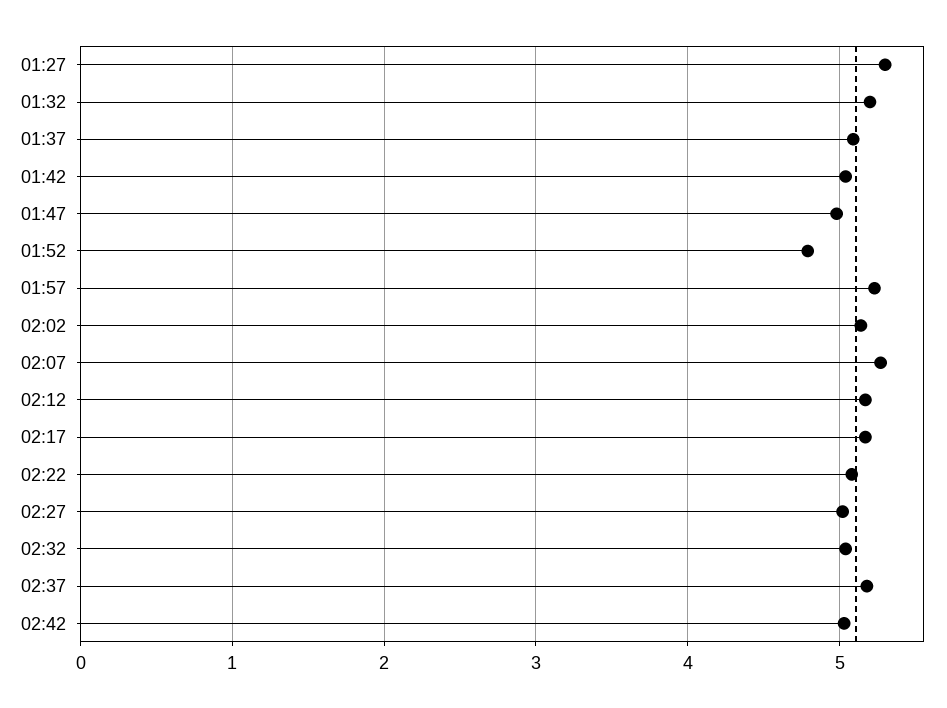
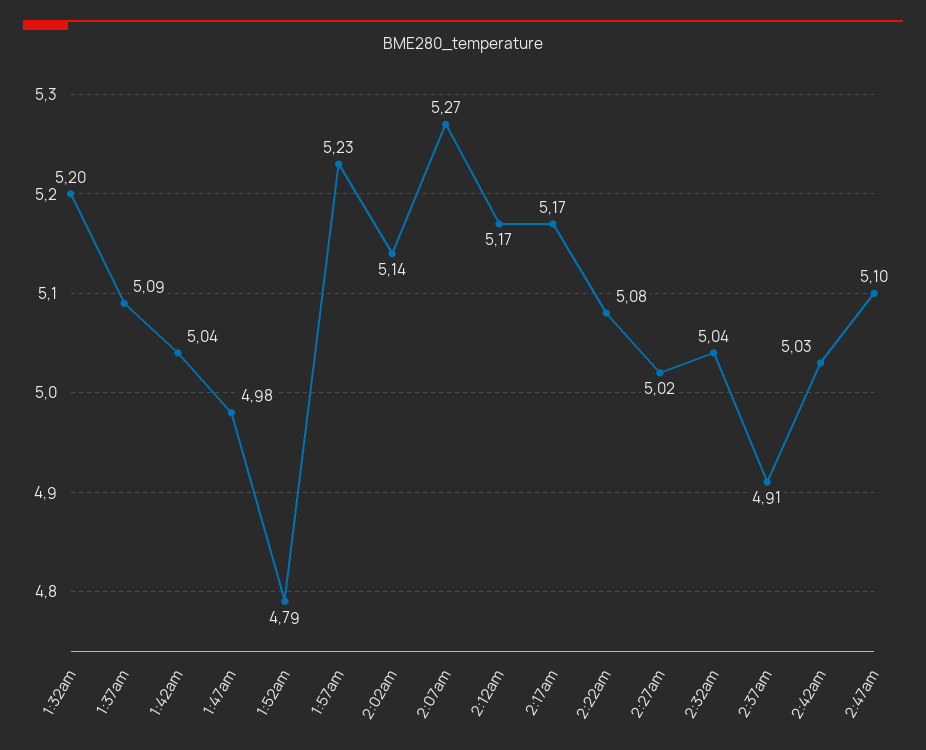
01:27: 5.3 -> none
02:37: 5.2 -> 4.91
2:47am: none -> 5.1

